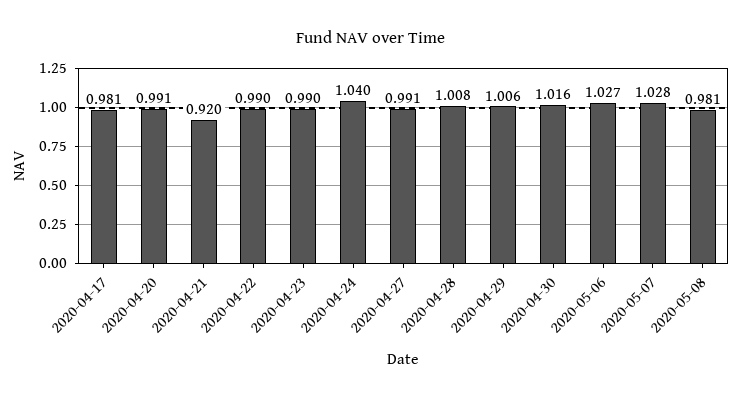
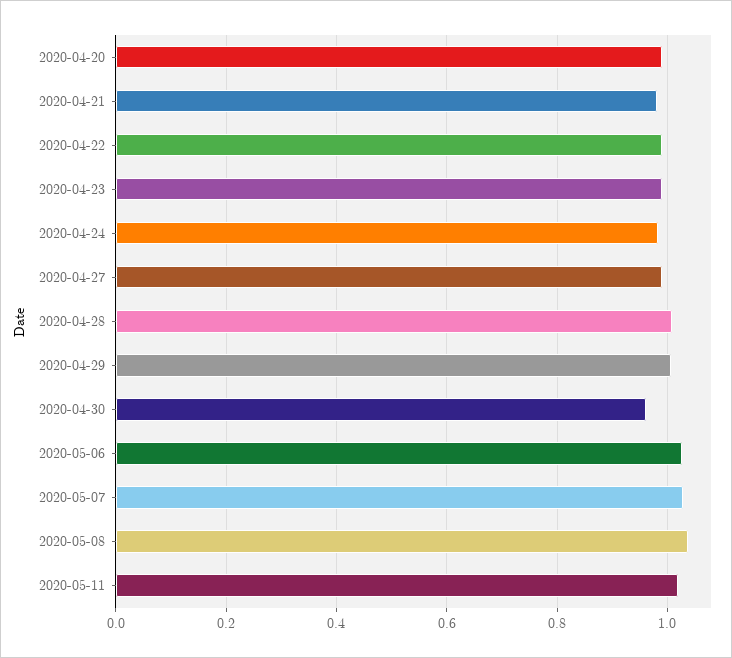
2020-04-17: 0.981 -> none
2020-04-21: 0.92 -> 0.98
2020-04-24: 1.04 -> 0.98
2020-04-30: 1.016 -> 0.96
2020-05-08: 0.981 -> 1.04
2020-05-11: none -> 1.02

